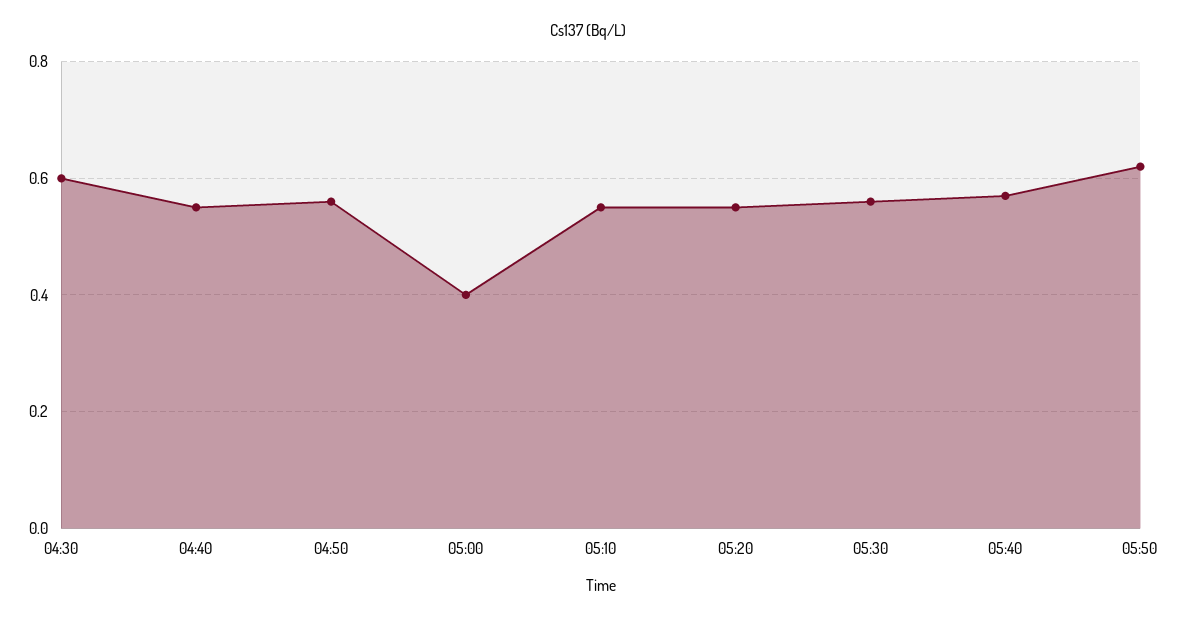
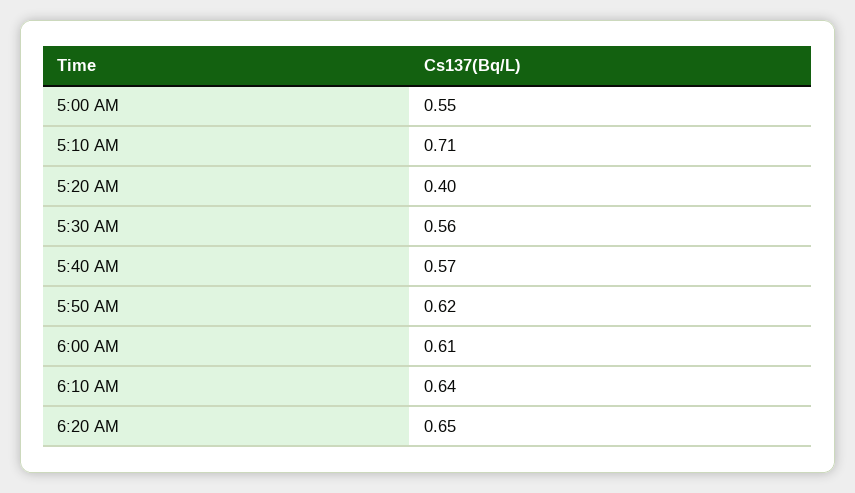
04:30: 0.6 -> none
04:40: 0.55 -> none
04:50: 0.55 -> none
05:00: 0.4 -> 0.55
05:10: 0.55 -> 0.71
05:20: 0.55 -> 0.4
6:00 AM: none -> 0.61
6:10 AM: none -> 0.64
6:20 AM: none -> 0.65

